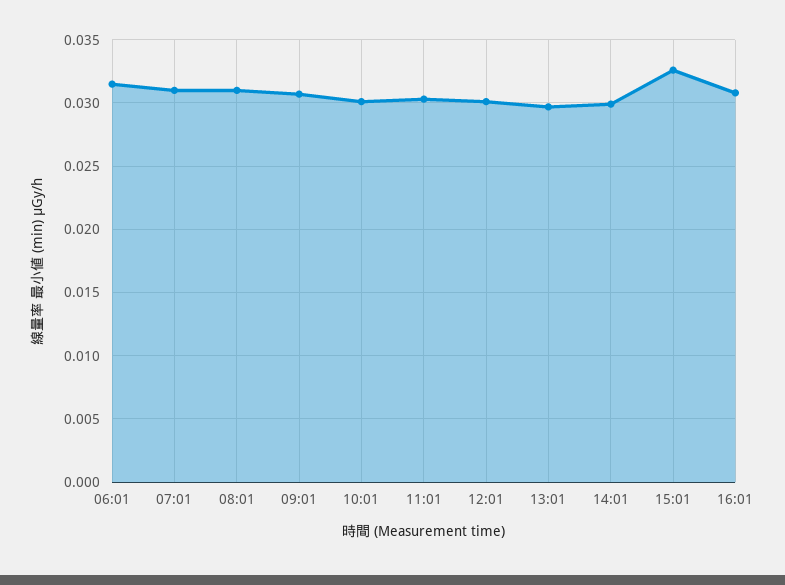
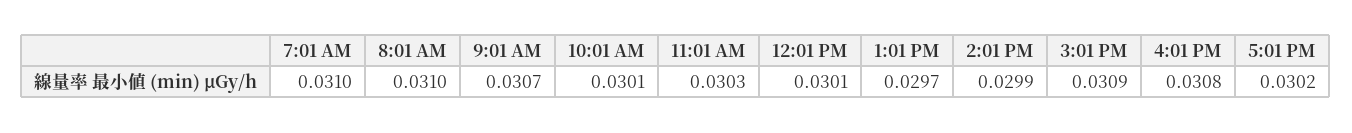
06:01: 0.0315 -> none
15:01: 0.0325 -> 0.0309
5:01 PM: none -> 0.0302

